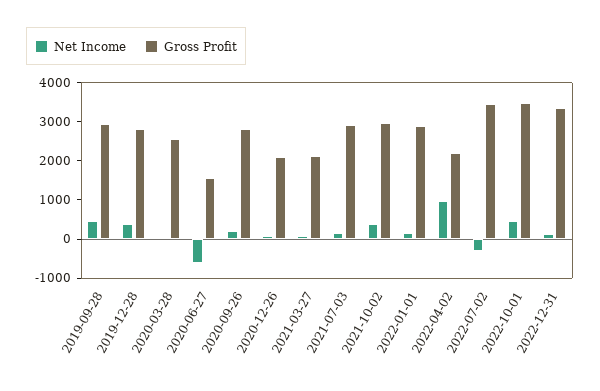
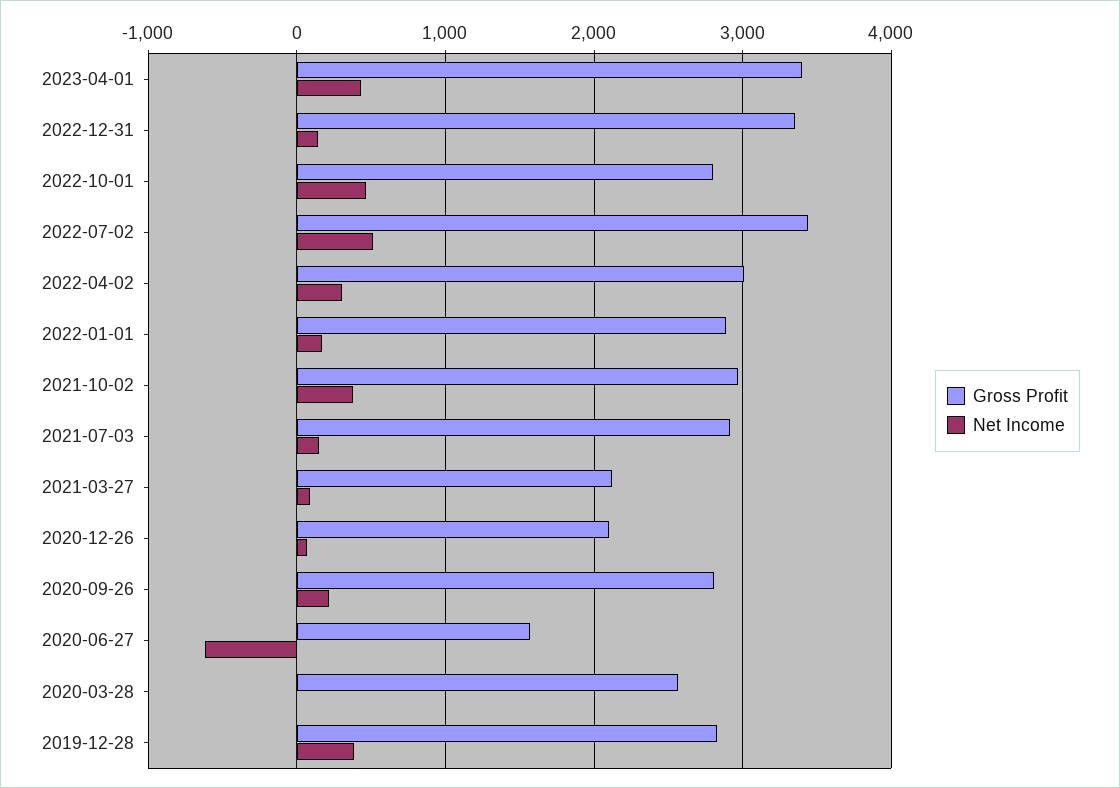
Net Income, 2019-09-28: 500 -> none
Gross Profit, 2019-09-28: 3000 -> none
Net Income, 2022-04-02: 1000 -> 300
Gross Profit, 2022-04-02: 2250 -> 3000
Net Income, 2022-07-02: -250 -> 500
Gross Profit, 2022-10-01: 3500 -> 2800
Gross Profit, 2023-04-01: none -> 3400
Net Income, 2023-04-01: none -> 400

